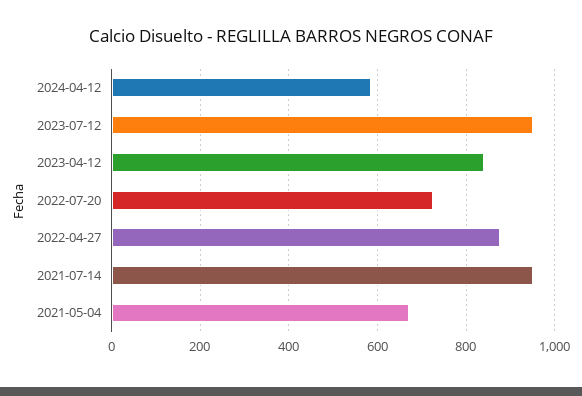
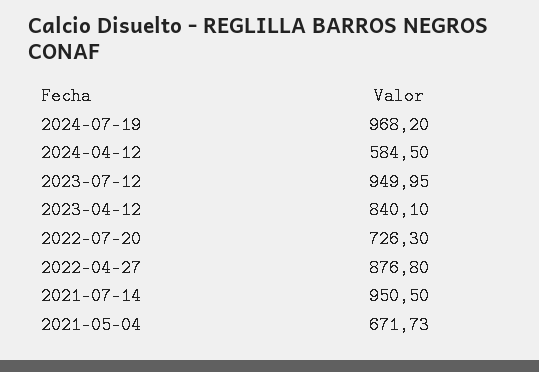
2024-07-19: none -> 968.2

